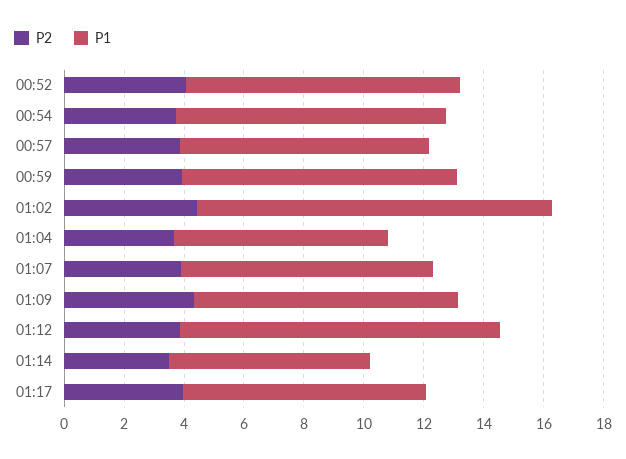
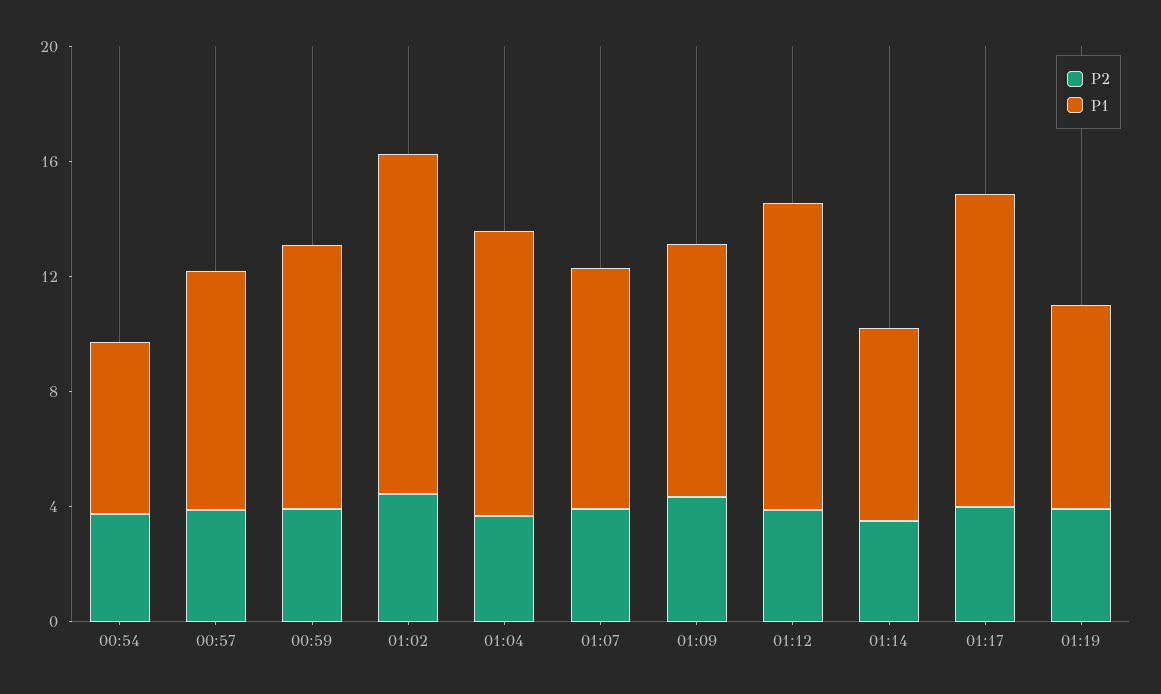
P2, 00:52: 4 -> none
P1, 00:52: 9 -> none
P1, 00:54: 9 -> 6
P1, 01:04: 7 -> 10
P1, 01:17: 8 -> 11
P2, 01:19: none -> 4
P1, 01:19: none -> 7

